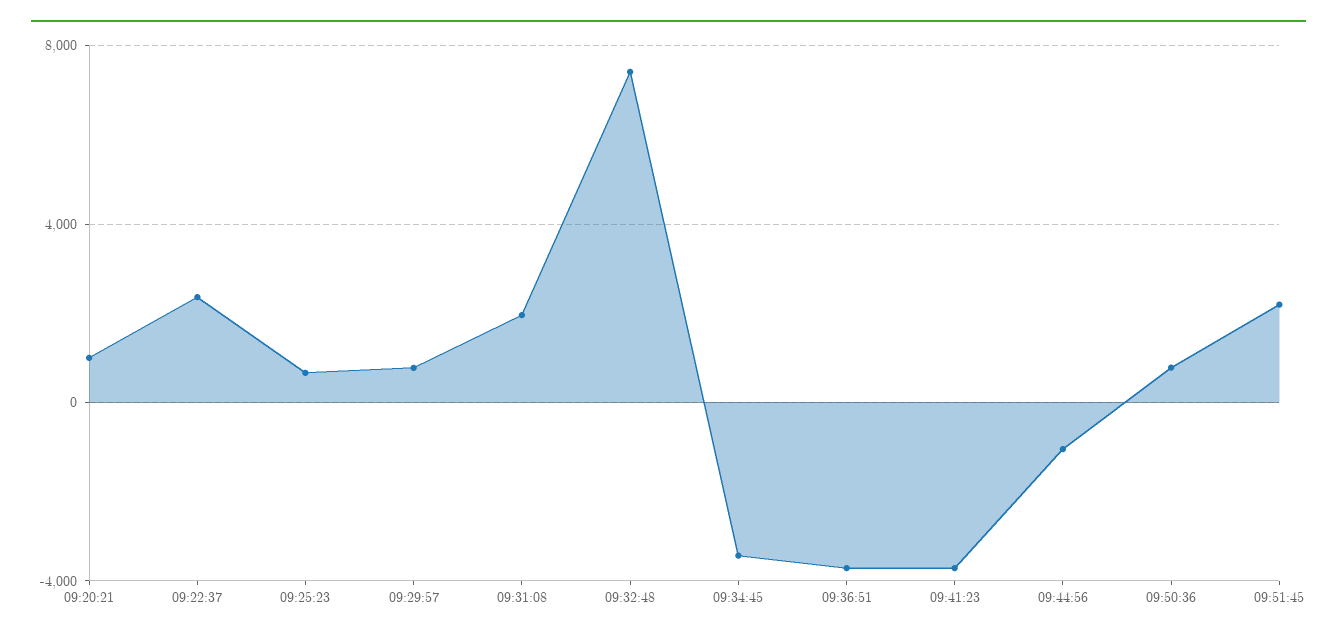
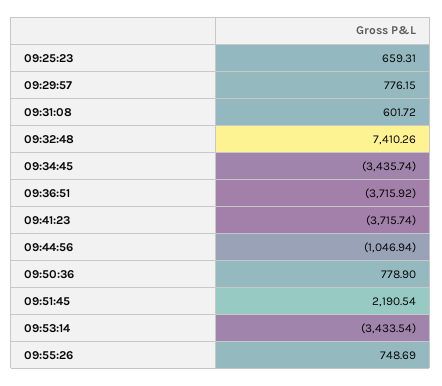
09:20:21: 1000 -> none
09:22:37: 2500 -> none
09:31:08: 2000 -> 601.72
09:53:14: none -> -3433.54
09:55:26: none -> 748.69

